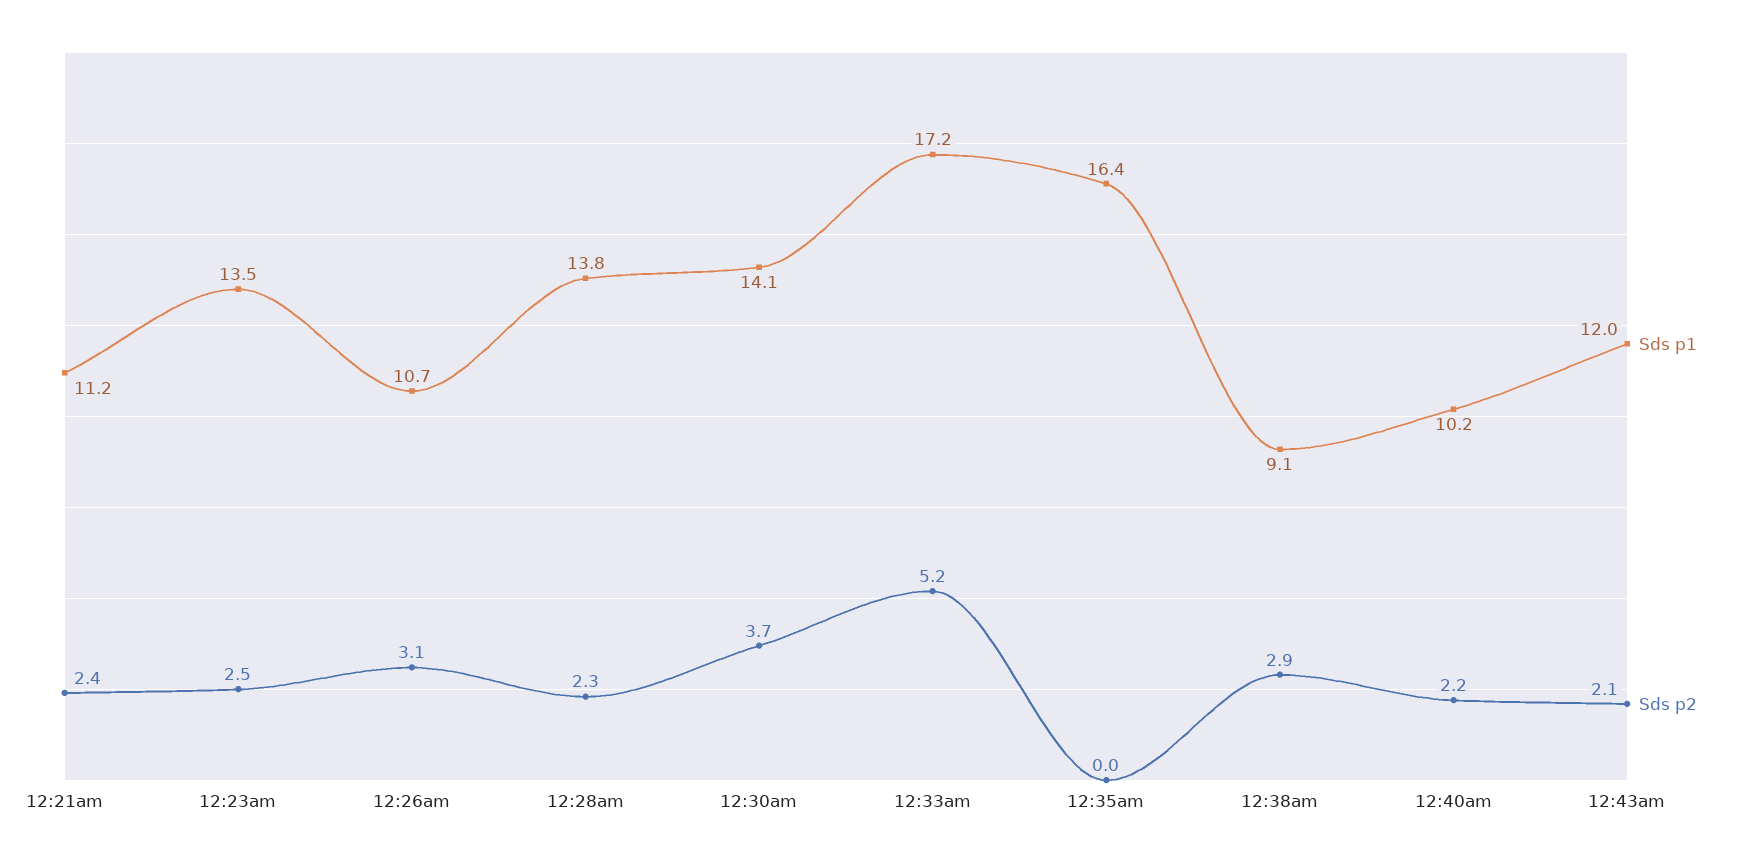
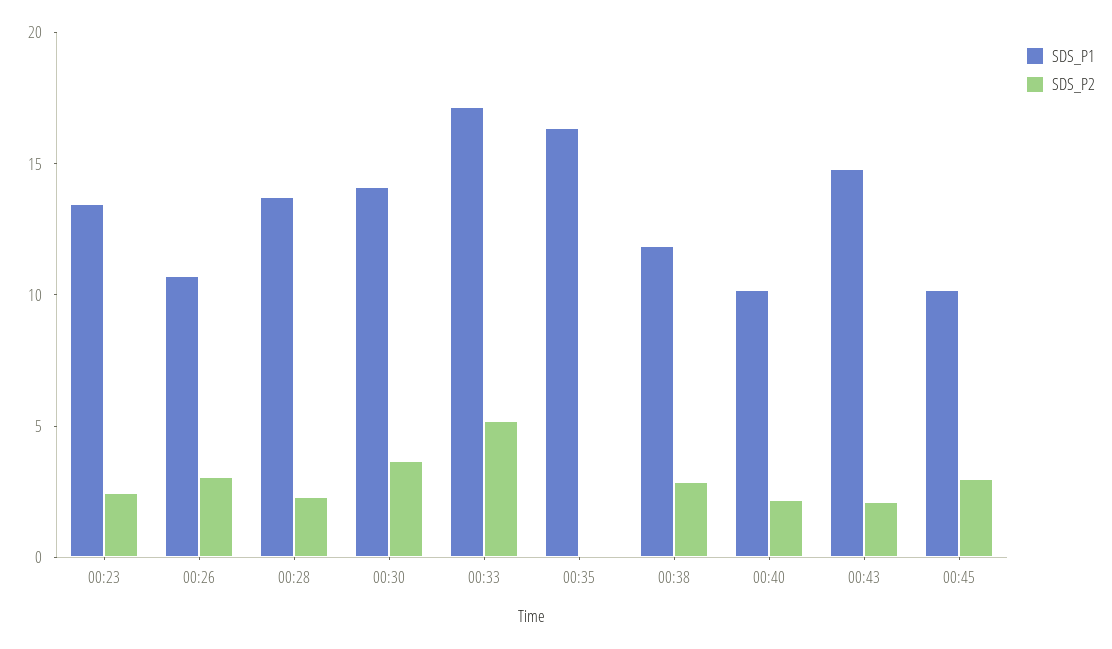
Sds p1, 12:21am: 11.2 -> none
Sds p2, 12:21am: 2.4 -> none
Sds p1, 12:38am: 9.1 -> 12
Sds p1, 12:43am: 12 -> 15
Sds p1, 00:45: none -> 10
Sds p2, 00:45: none -> 3

